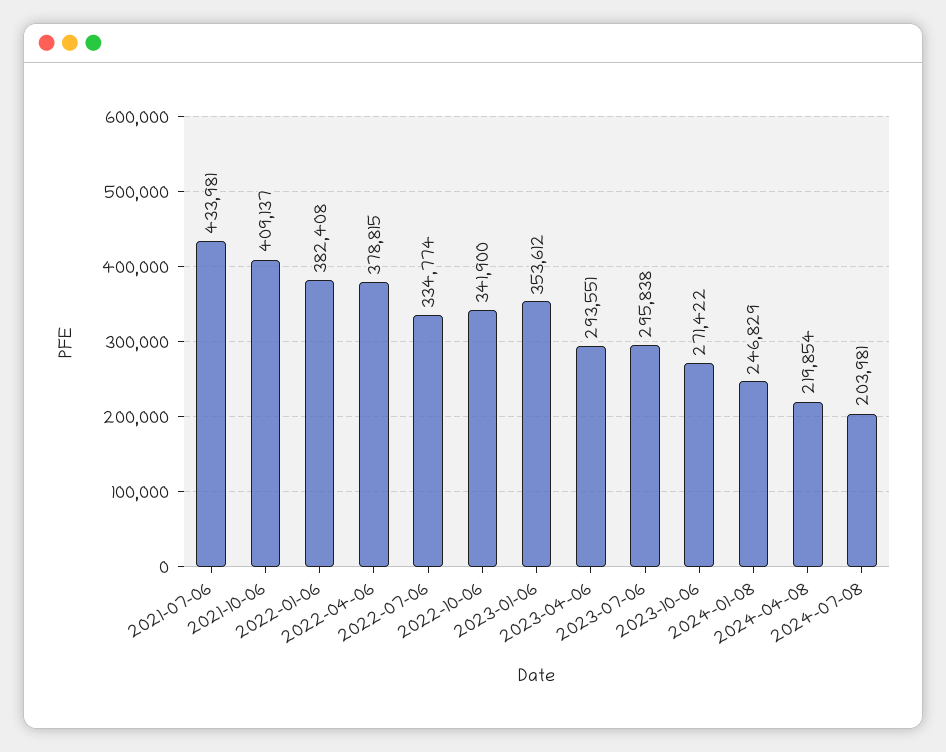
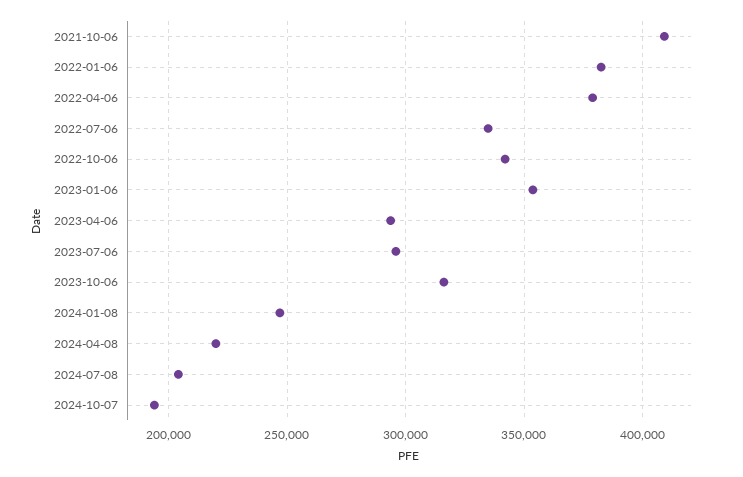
2021-07-06: 433981 -> none
2023-10-06: 271422 -> 315000
2024-10-07: none -> 195000

